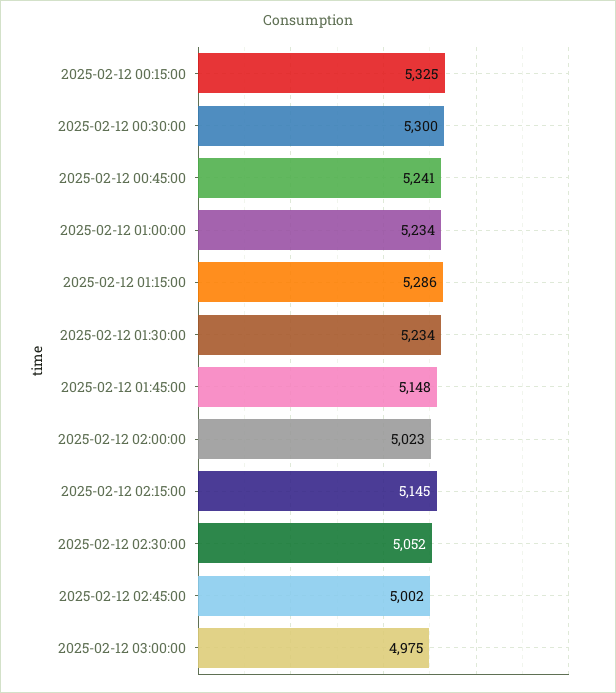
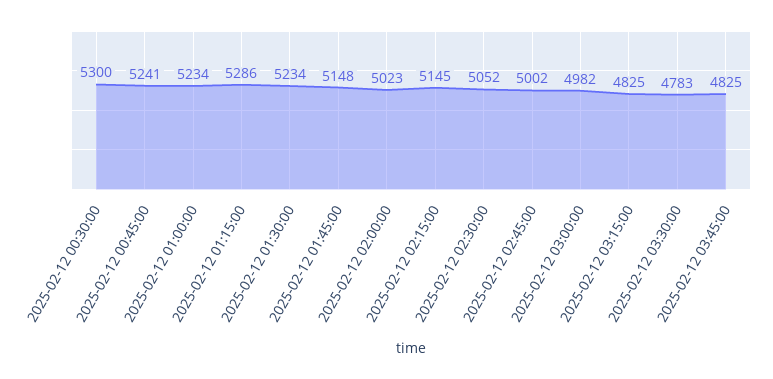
2025-02-12 00:15:00: 5325 -> none
2025-02-12 03:00:00: 4975 -> 4982
2025-02-12 03:15:00: none -> 4825
2025-02-12 03:30:00: none -> 4783
2025-02-12 03:45:00: none -> 4825

